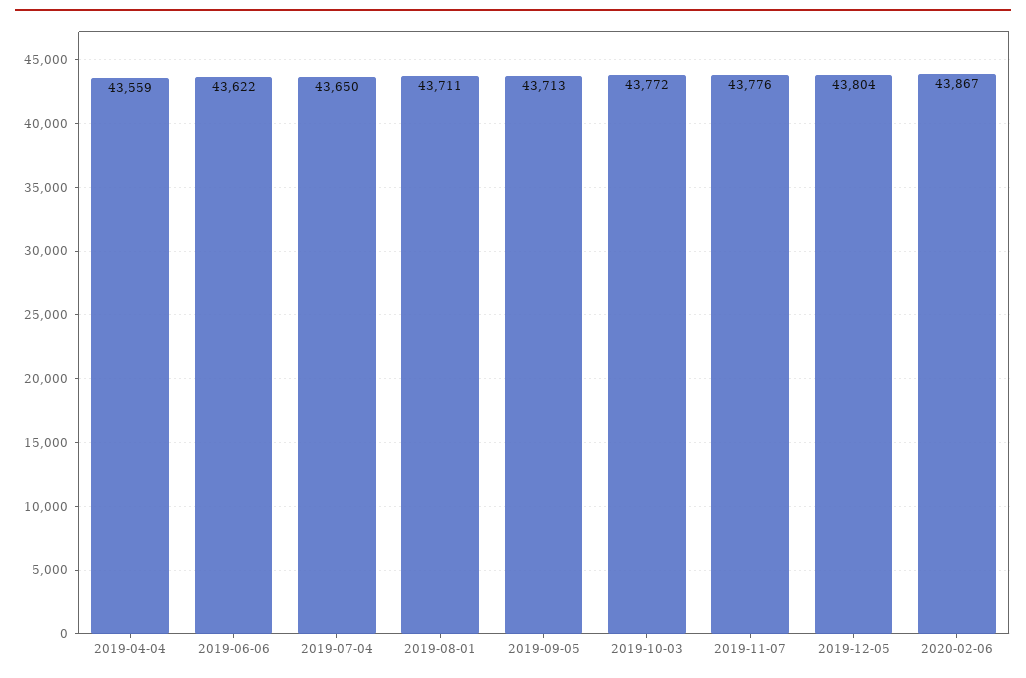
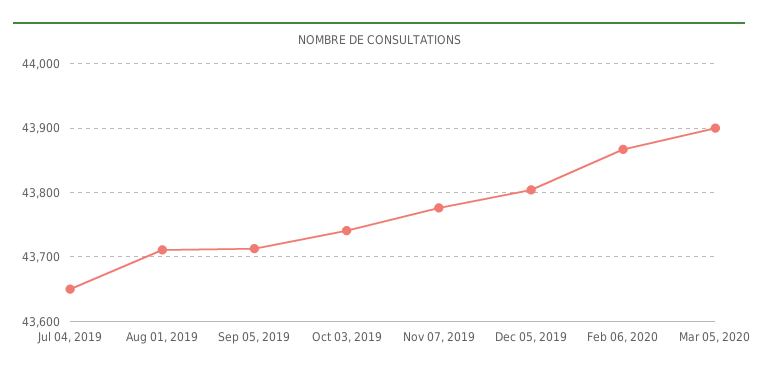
2019-04-04: 43559 -> none
2019-06-06: 43622 -> none
2019-10-03: 43772 -> 43740
Mar 05, 2020: none -> 43900

